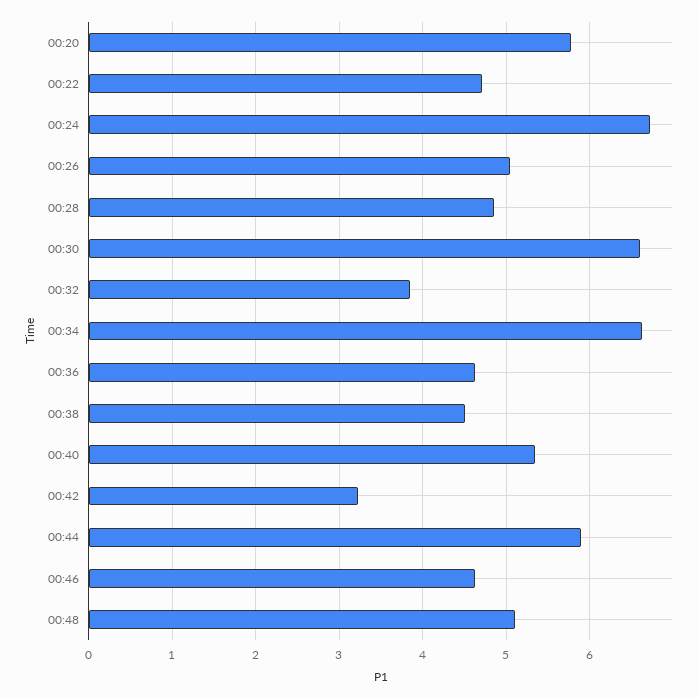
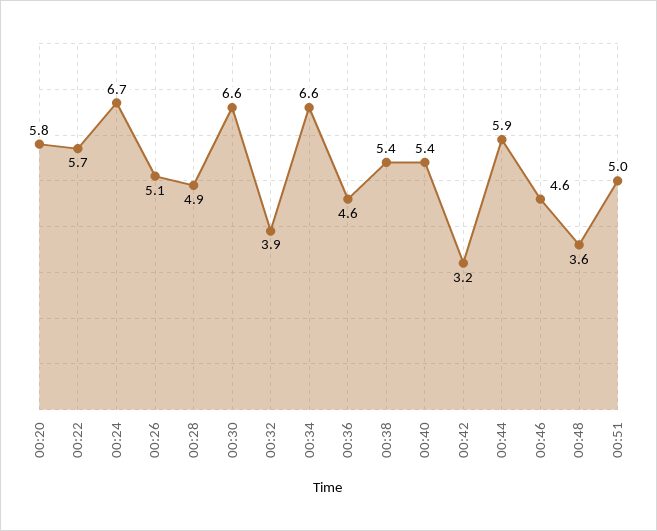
00:22: 4.7 -> 5.7
00:38: 4.5 -> 5.4
00:48: 5.1 -> 3.6
00:51: none -> 5

